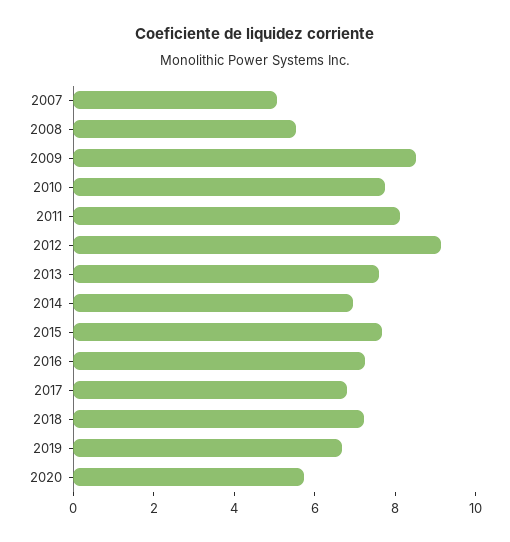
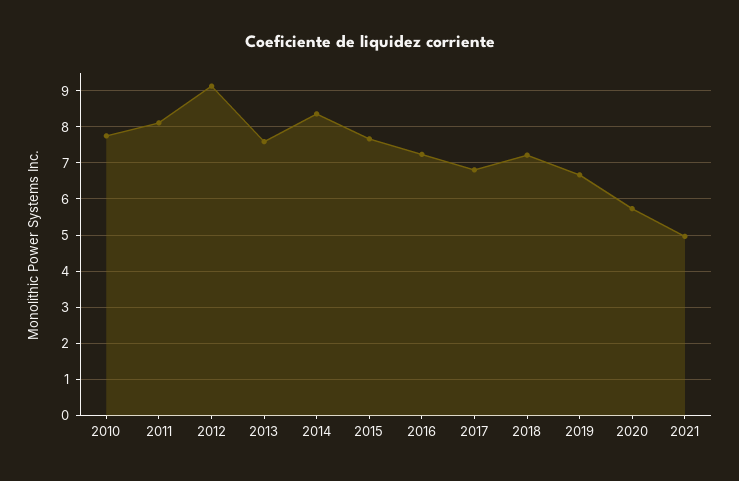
2007: 5 -> none
2008: 5.5 -> none
2009: 8.5 -> none
2014: 7 -> 8.4
2021: none -> 5

